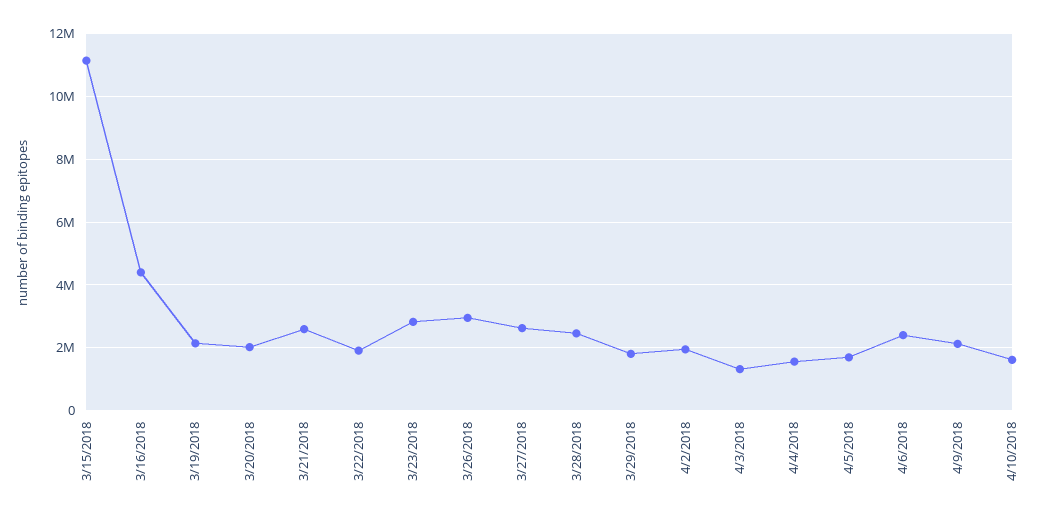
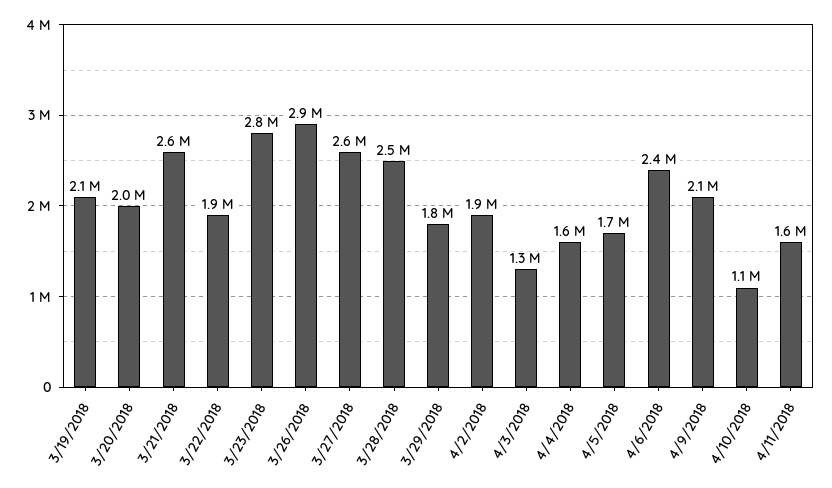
3/15/2018: 11200000 -> none
3/16/2018: 4400000 -> none
4/10/2018: 1600000 -> 1100000
4/11/2018: none -> 1600000

